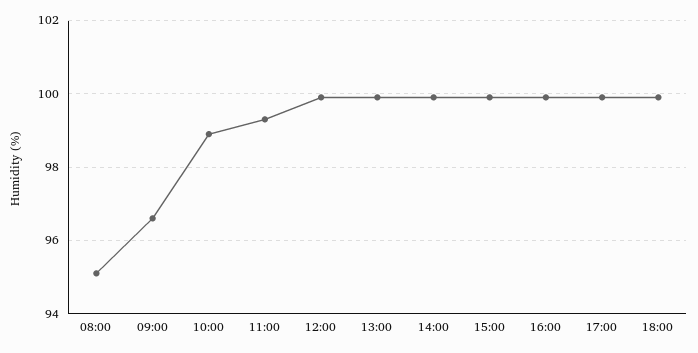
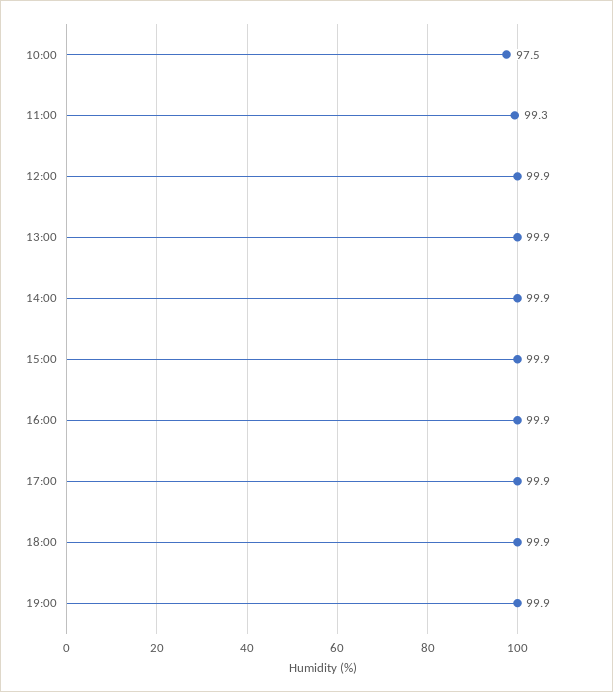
08:00: 95 -> none
09:00: 96.5 -> none
10:00: 99 -> 97.5
19:00: none -> 99.9

